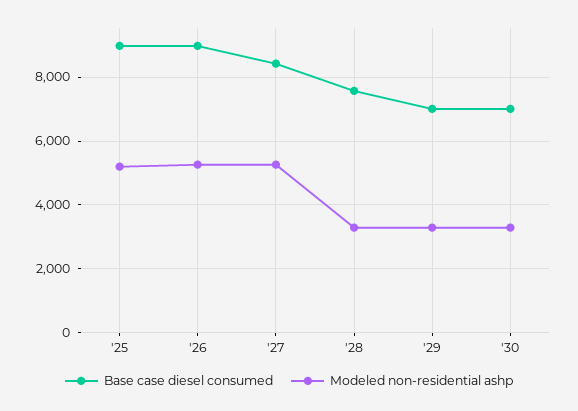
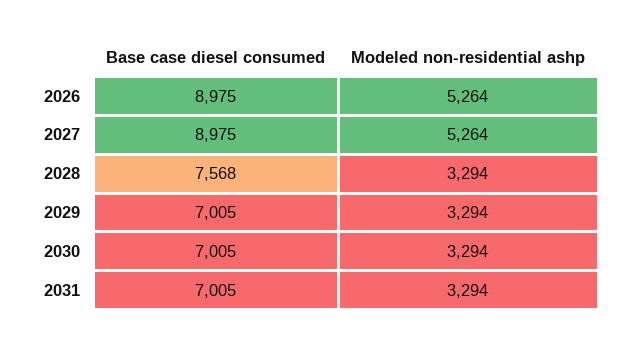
Base case diesel consumed, '25: 9000 -> none
Modeled non-residential ashp, '25: 5200 -> none
Base case diesel consumed, '27: 8400 -> 8975
Base case diesel consumed, 2031: none -> 7005
Modeled non-residential ashp, 2031: none -> 3294

